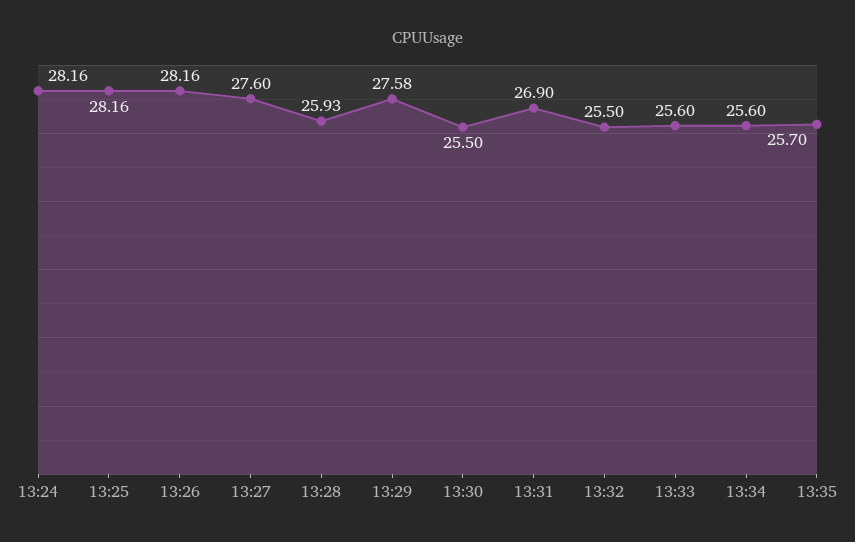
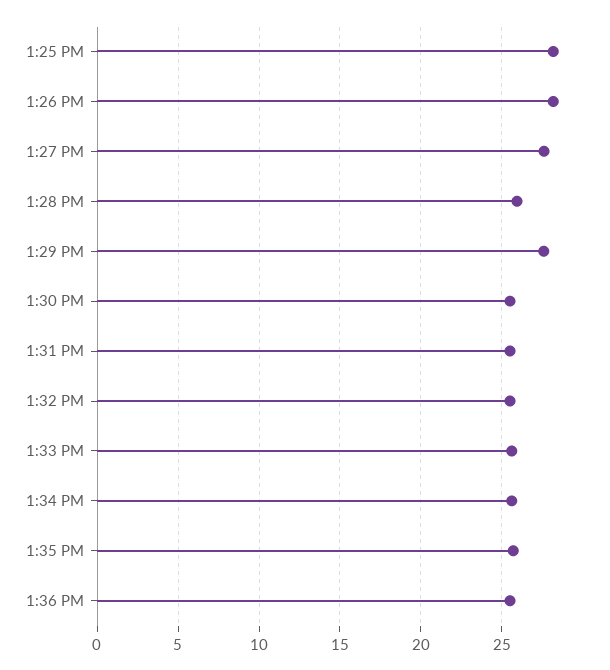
13:24: 28.16 -> none
13:31: 26.9 -> 25.5
1:36 PM: none -> 25.5

